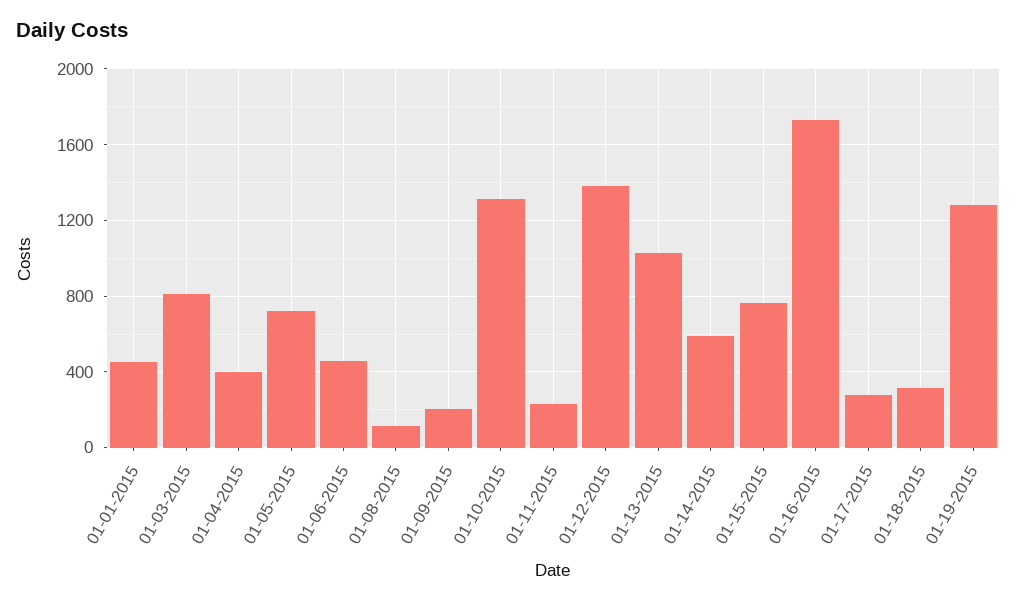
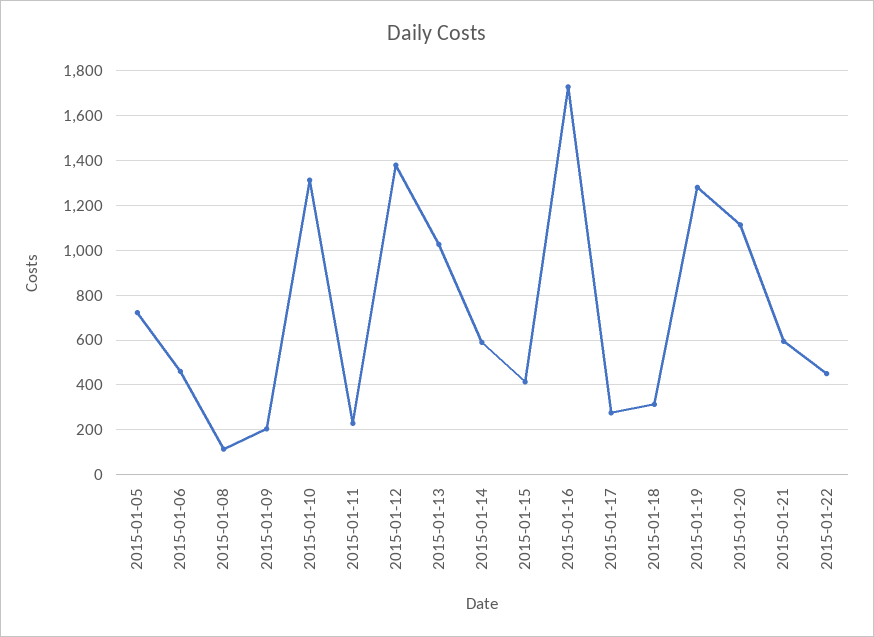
01-01-2015: 450 -> none
01-03-2015: 800 -> none
01-04-2015: 400 -> none
01-15-2015: 750 -> 400
2015-01-20: none -> 1100
2015-01-21: none -> 600
2015-01-22: none -> 450

